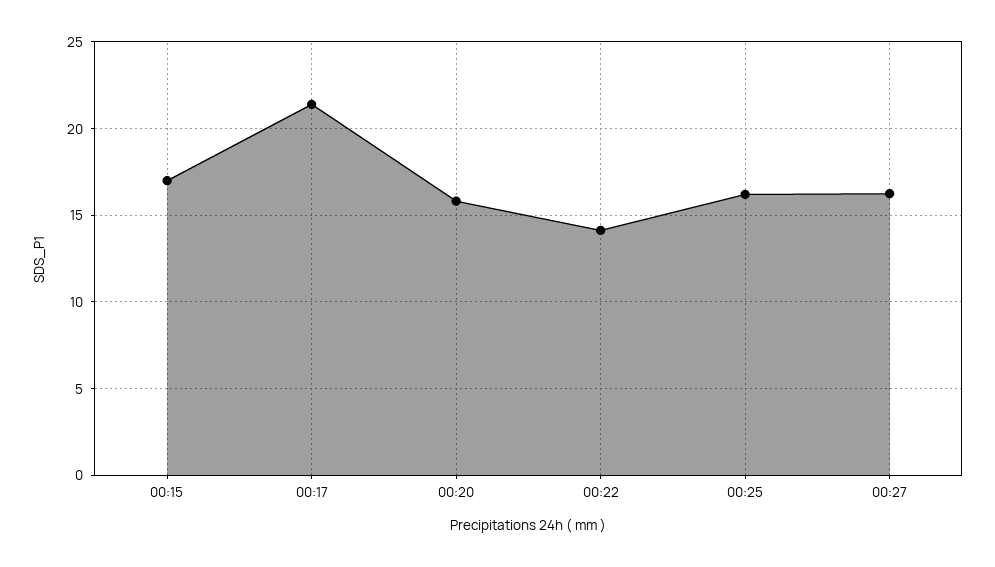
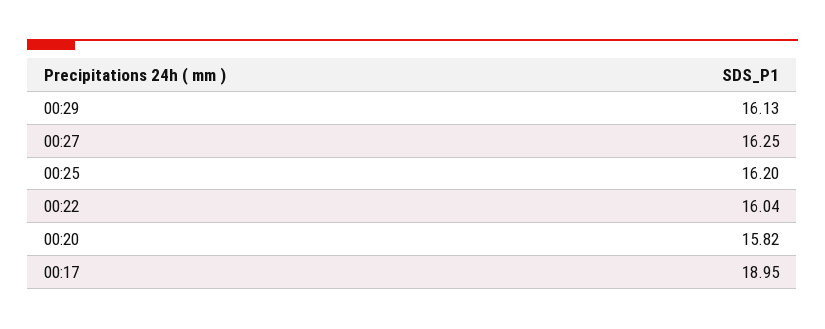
00:15: 17 -> none
00:17: 21.5 -> 18.95
00:22: 14 -> 16.04
00:29: none -> 16.13

